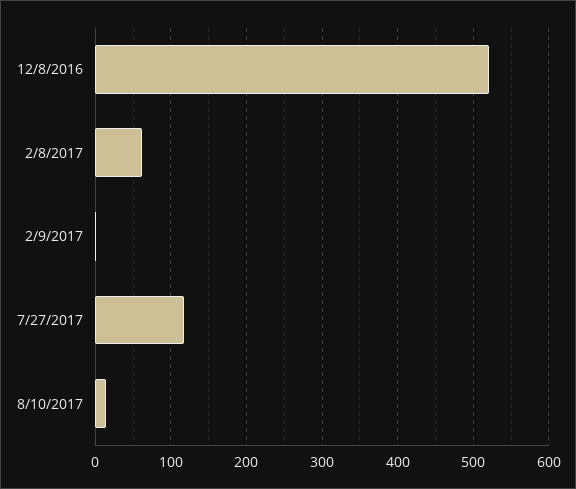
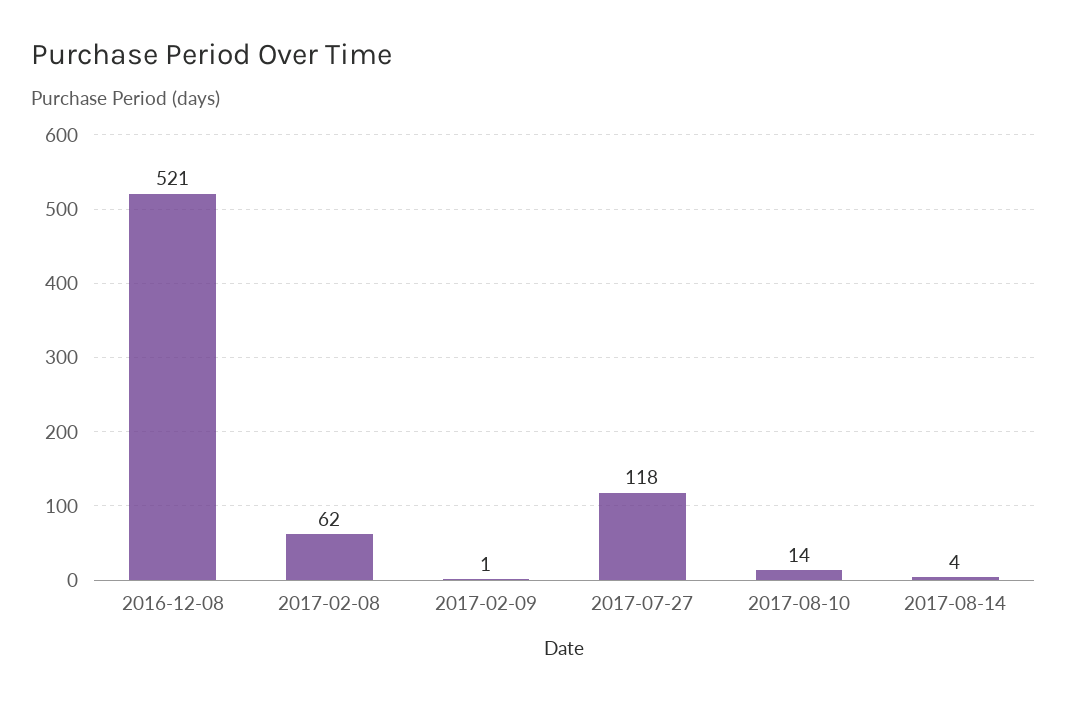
2017-08-14: none -> 4

